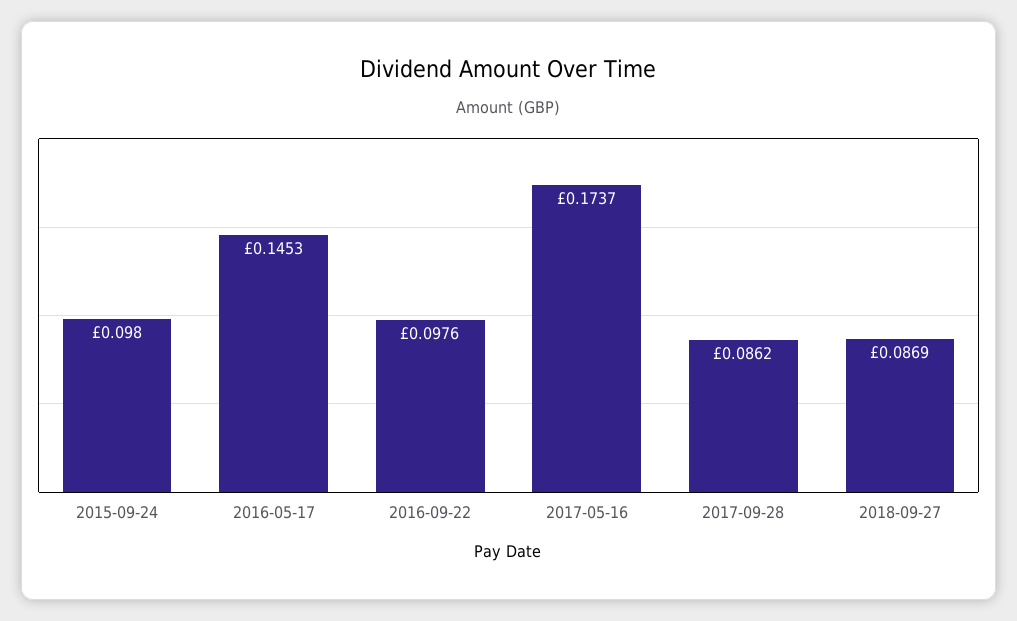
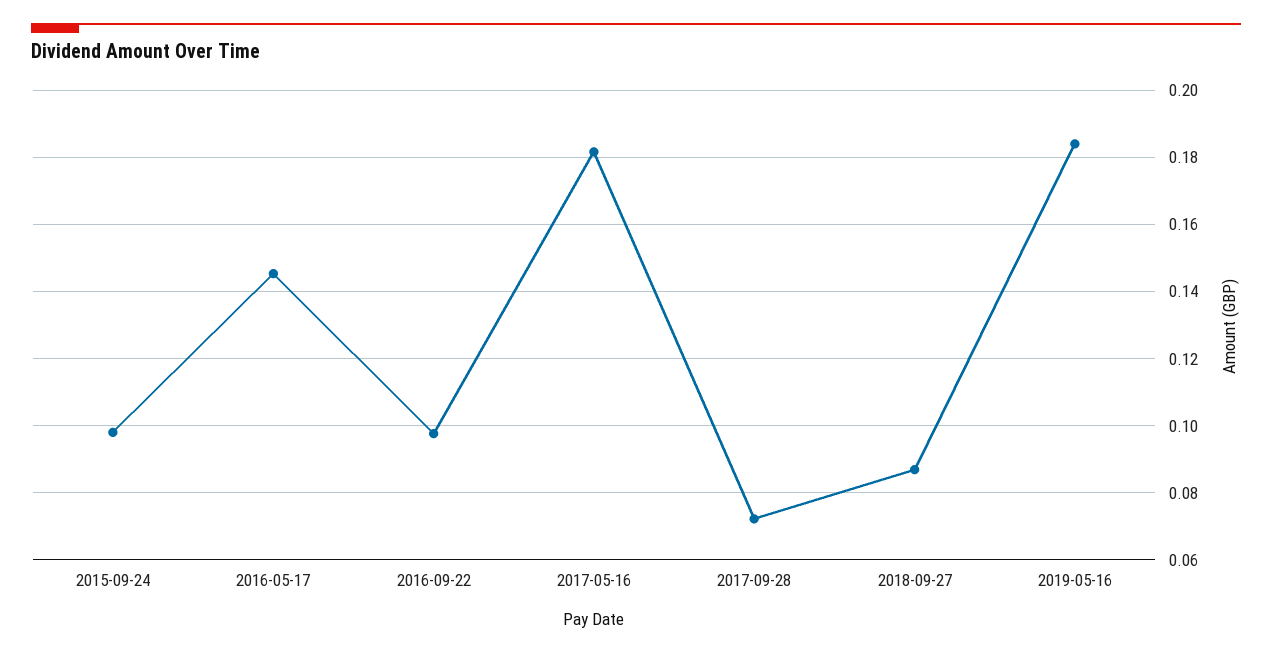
2017-05-16: 0.1737 -> 0.182
2017-09-28: 0.0862 -> 0.072
2019-05-16: none -> 0.184

